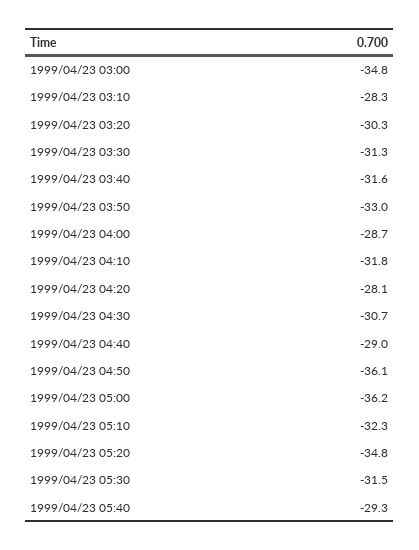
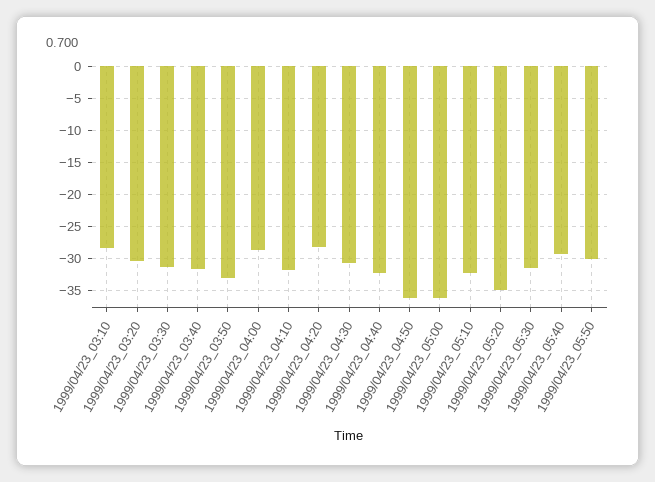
1999/04/23 03:00: -34.8 -> none
1999/04/23 04:40: -29 -> -32
1999/04/23_05:50: none -> -30

